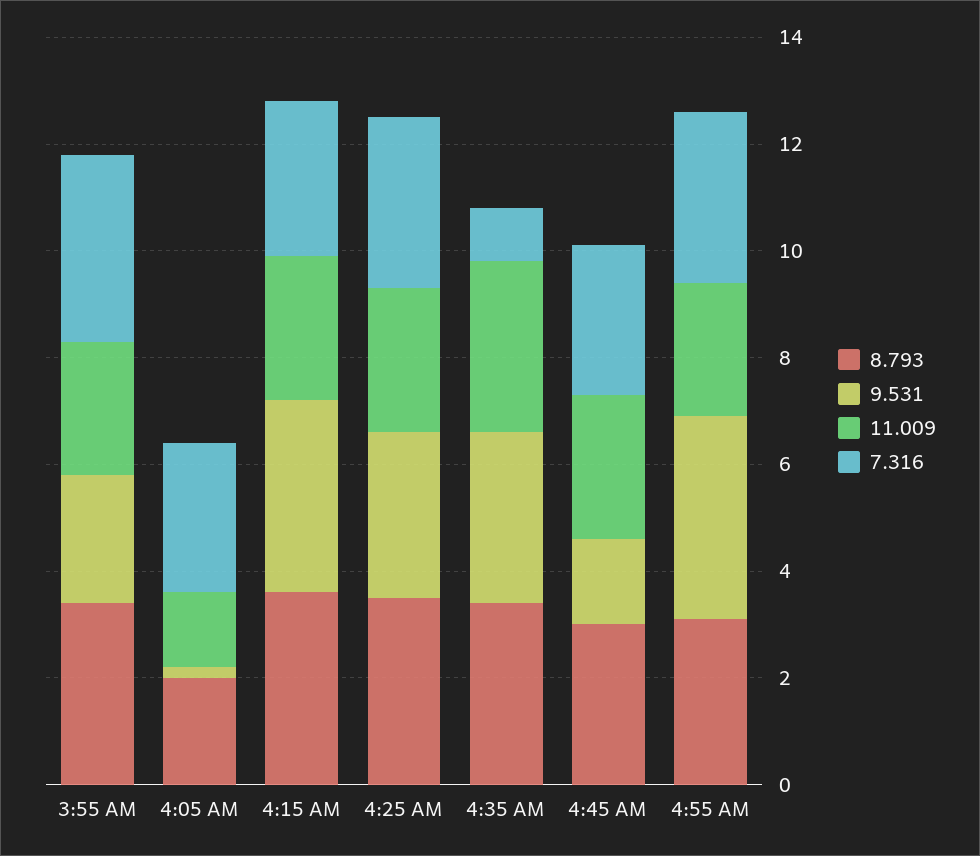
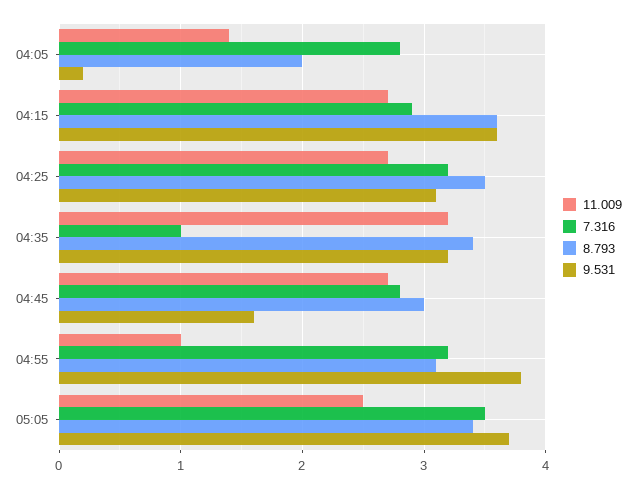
8.793, 3:55 AM: 3.5 -> none
9.531, 3:55 AM: 2.5 -> none
11.009, 3:55 AM: 2.5 -> none
7.316, 3:55 AM: 3.5 -> none
11.009, 4:55 AM: 2.5 -> 1
11.009, 05:05: none -> 2.5
7.316, 05:05: none -> 3.5
8.793, 05:05: none -> 3.4
9.531, 05:05: none -> 3.7

